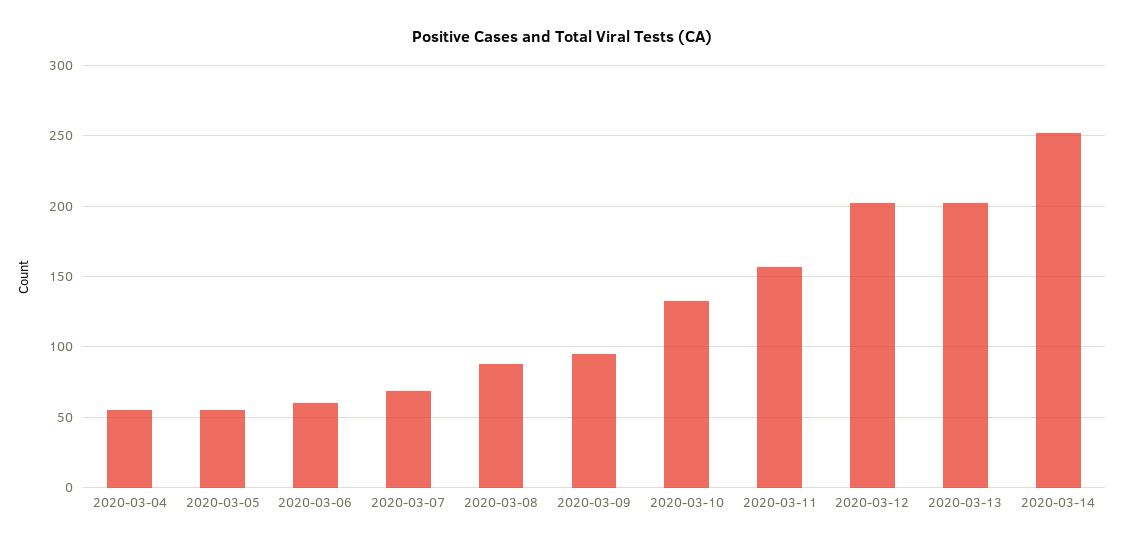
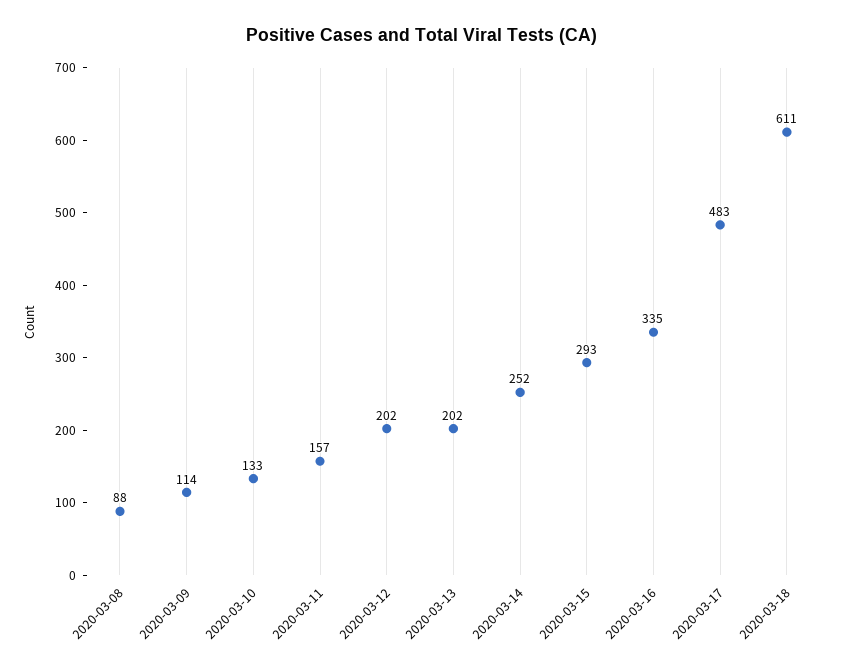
2020-03-04: 55 -> none
2020-03-05: 55 -> none
2020-03-06: 60 -> none
2020-03-07: 70 -> none
2020-03-09: 95 -> 114
2020-03-15: none -> 293
2020-03-16: none -> 335
2020-03-17: none -> 483
2020-03-18: none -> 611

